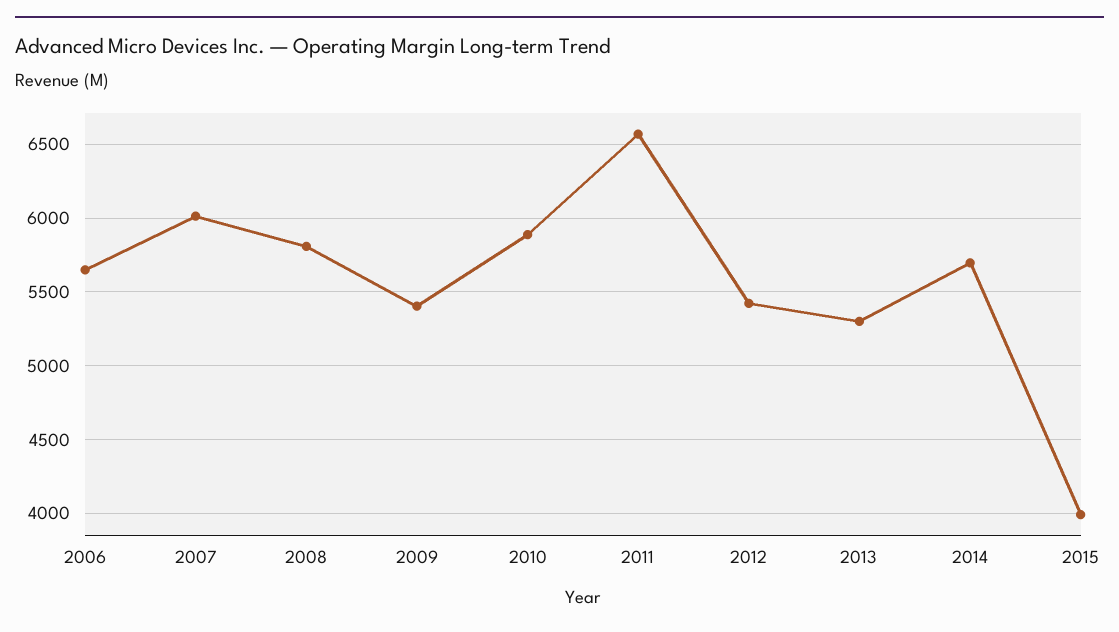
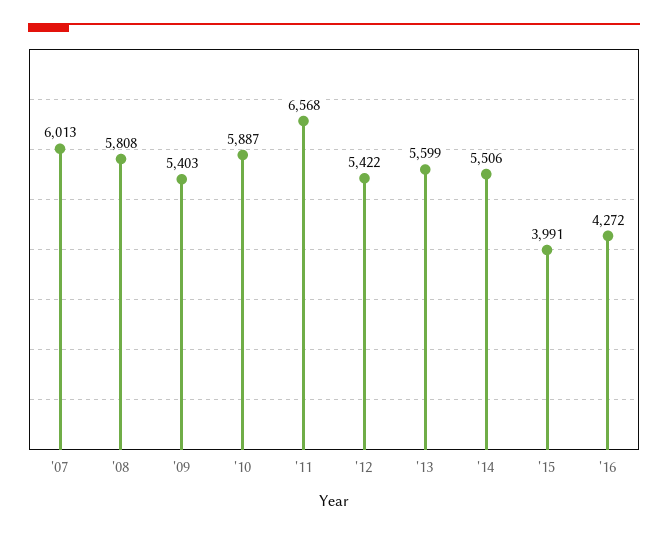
2006: 5650 -> none
2013: 5300 -> 5599
2014: 5700 -> 5506
'16: none -> 4272

